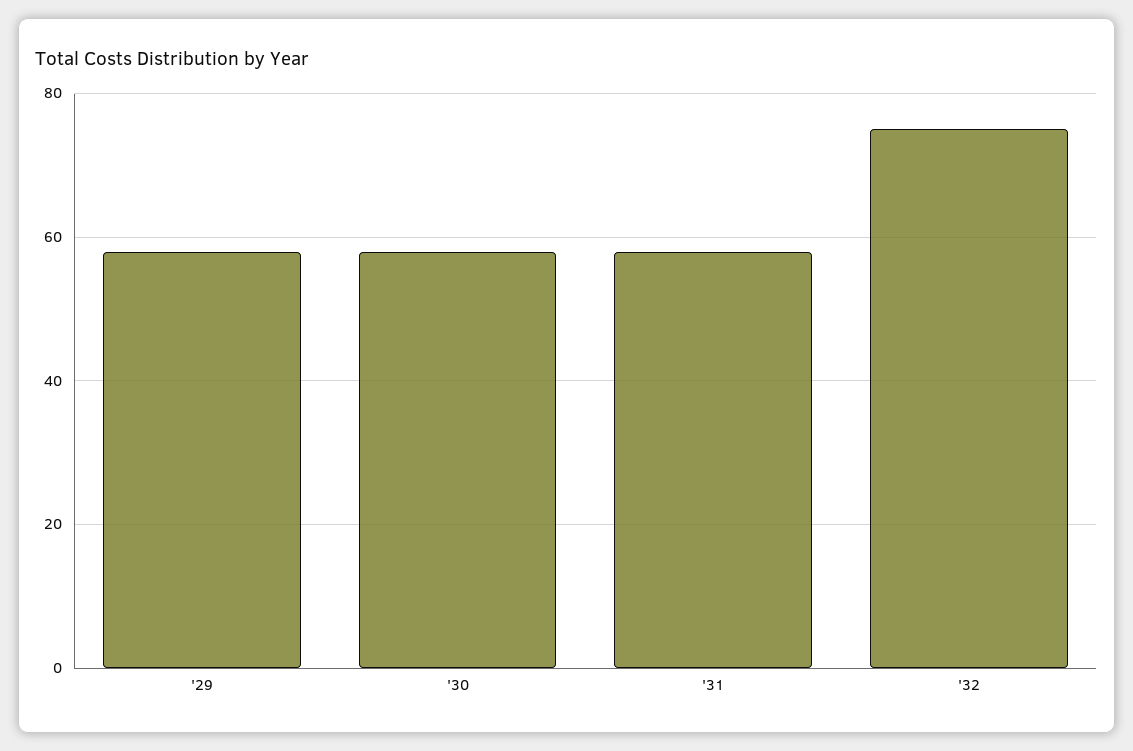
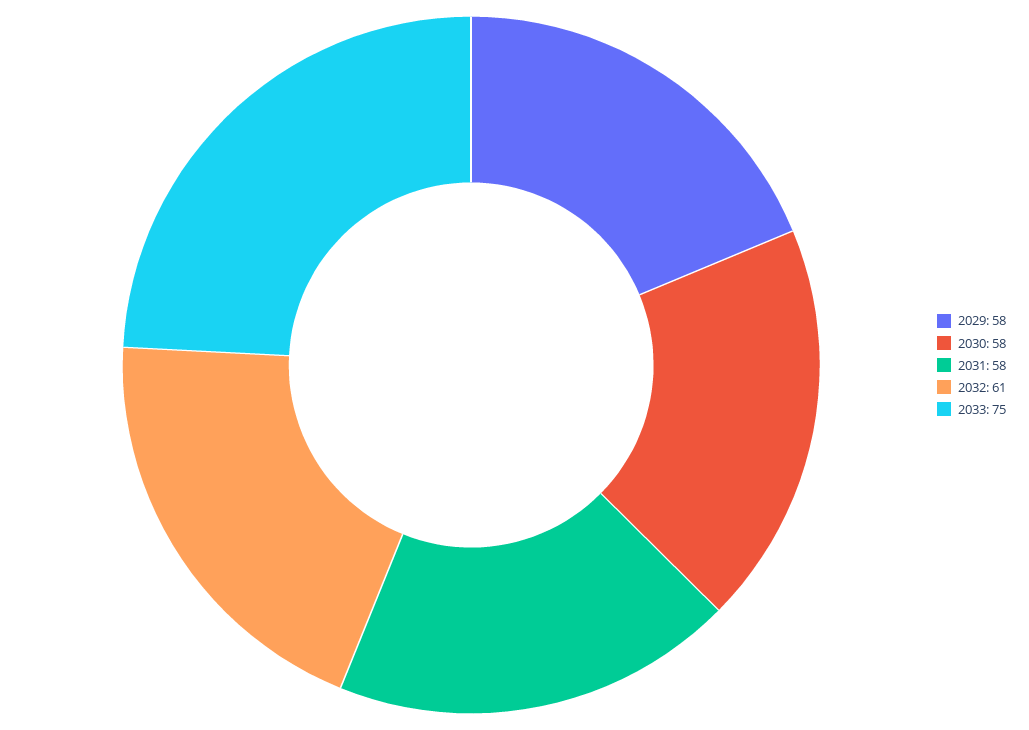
'32: 75 -> 61
2033: none -> 75

